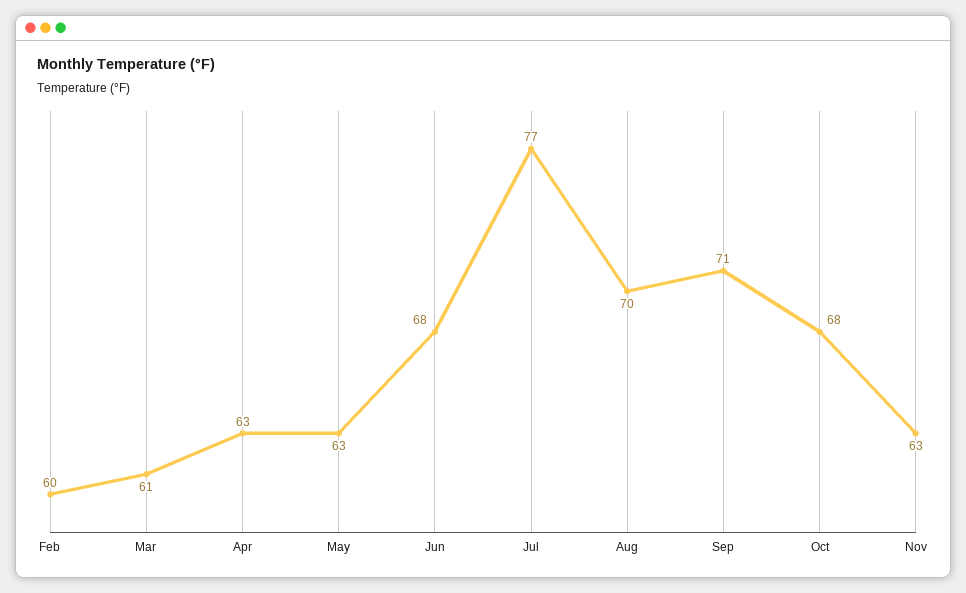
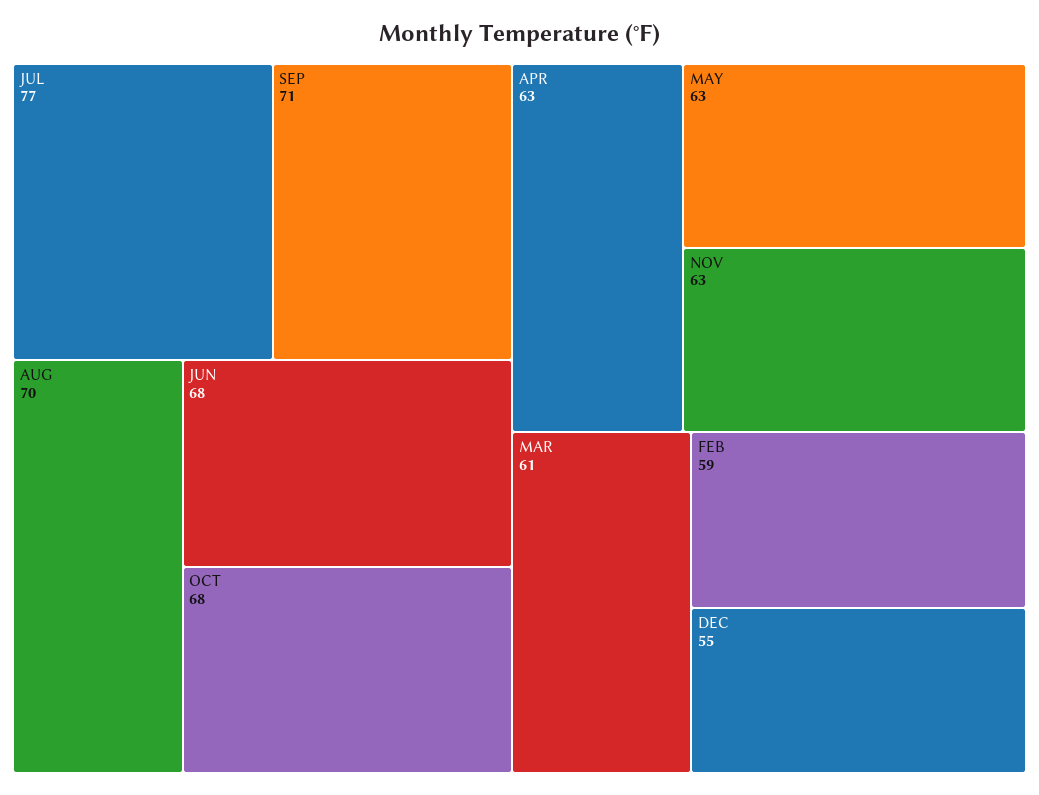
Feb: 60 -> 59
DEC: none -> 55

